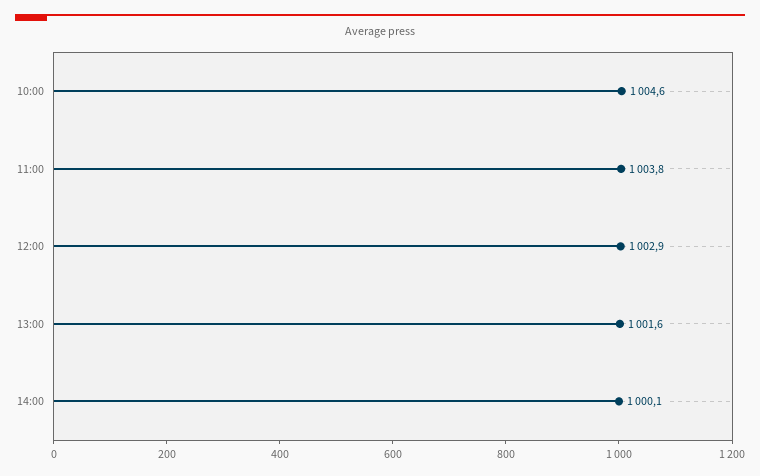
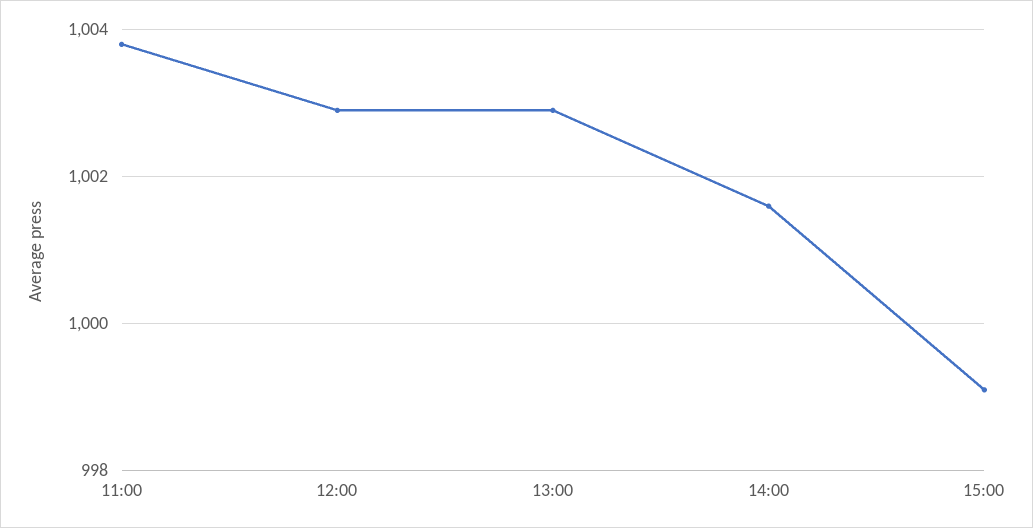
10:00: 1004.6 -> none
13:00: 1001.6 -> 1003
14:00: 1000.1 -> 1001.5
15:00: none -> 999

